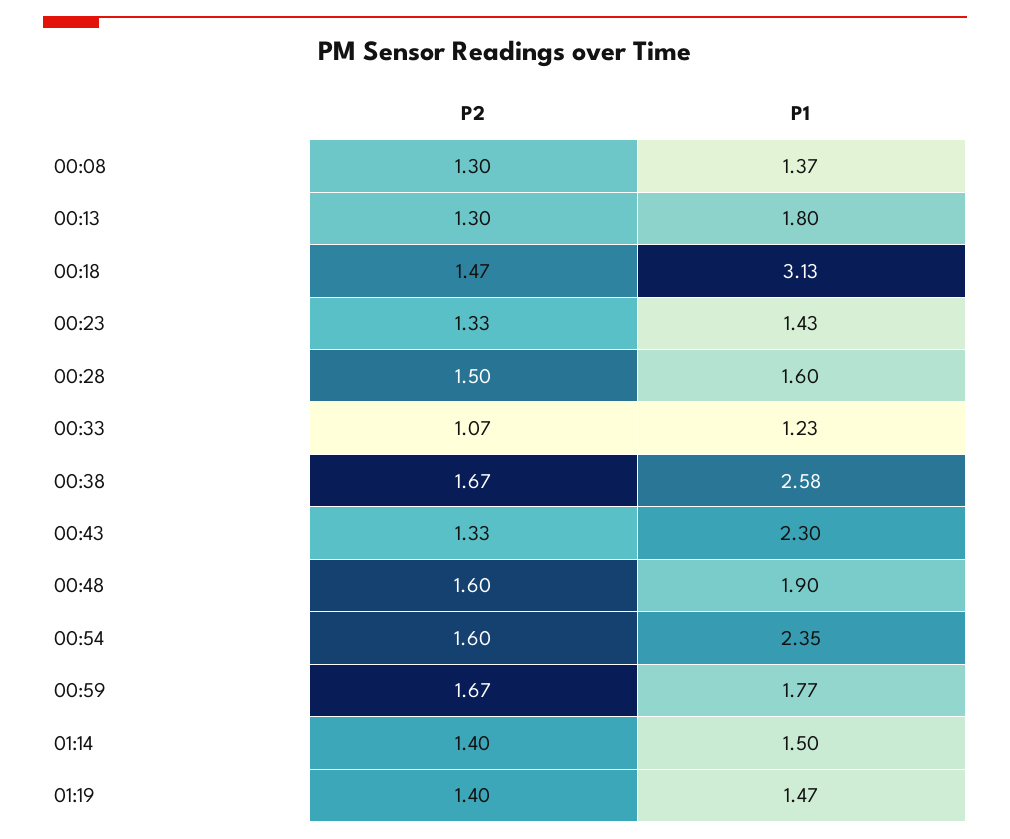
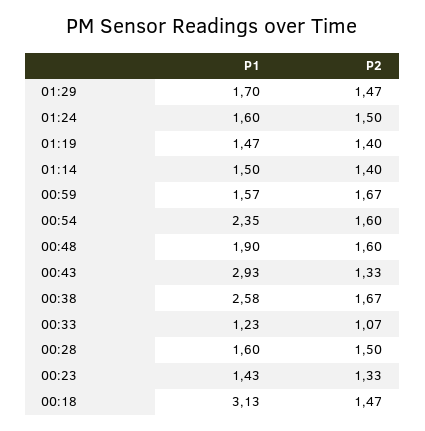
P2, 00:08: 1.3 -> none
P1, 00:08: 1.37 -> none
P2, 00:13: 1.3 -> none
P1, 00:13: 1.8 -> none
P1, 00:43: 2.3 -> 2.93
P1, 00:59: 1.77 -> 1.57
P1, 01:29: none -> 1.7
P2, 01:29: none -> 1.47
P1, 01:24: none -> 1.6
P2, 01:24: none -> 1.5

